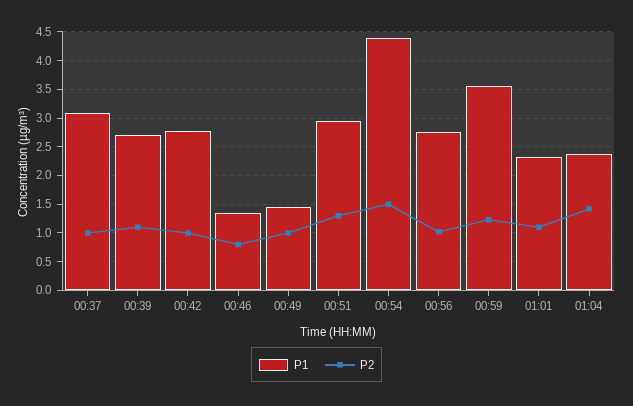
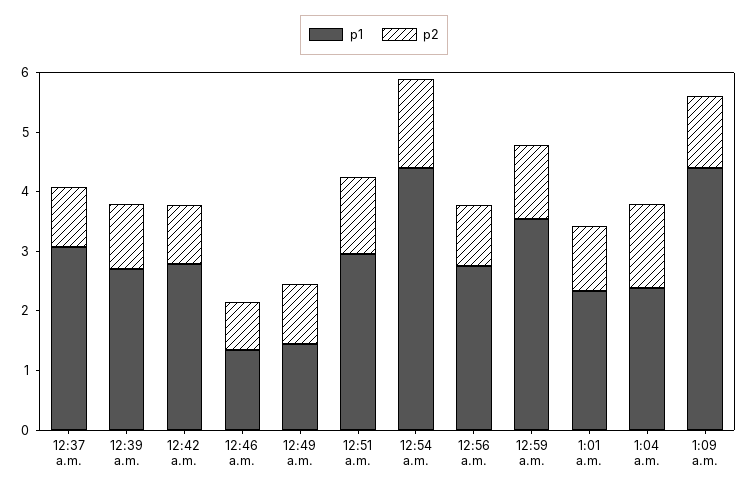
P1, 1:09 a.m.: none -> 4.4
P2, 1:09 a.m.: none -> 1.2

